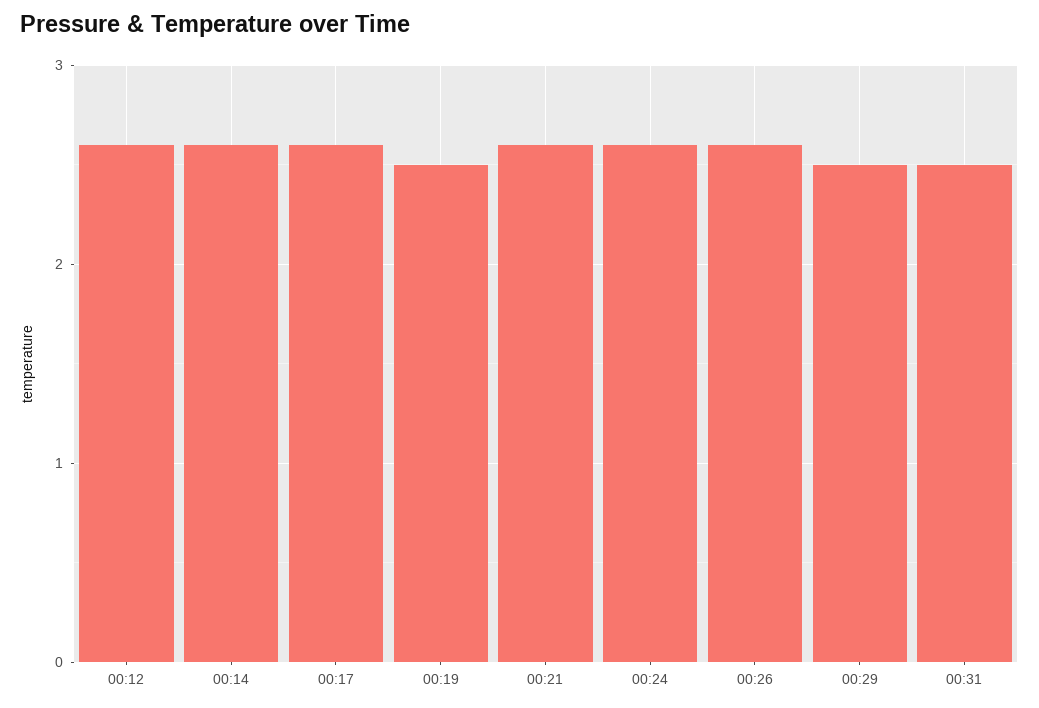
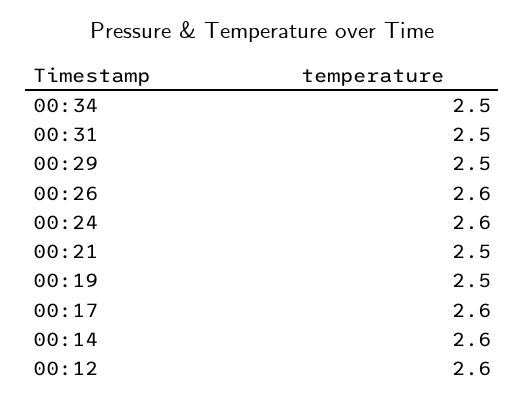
00:21: 2.6 -> 2.5
00:34: none -> 2.5

